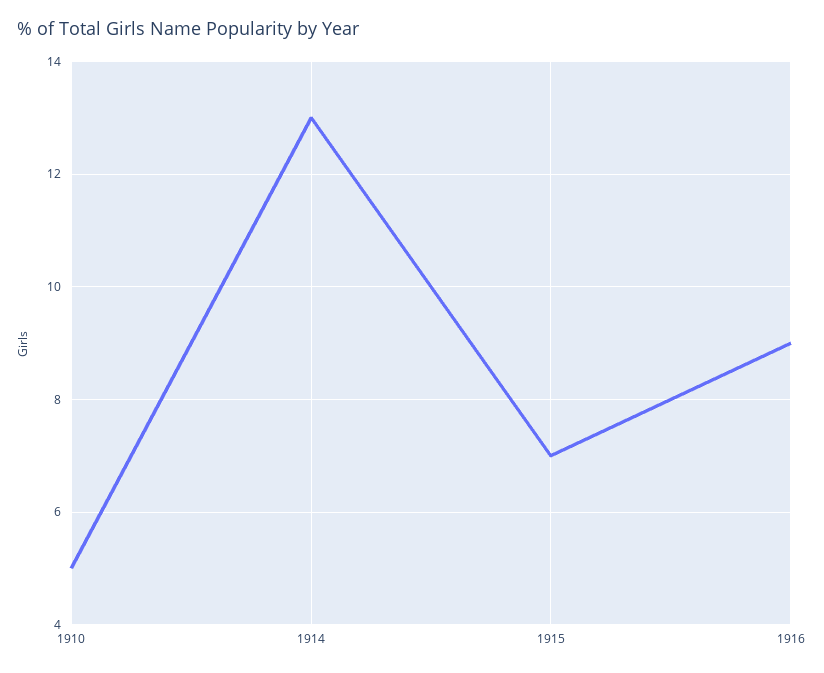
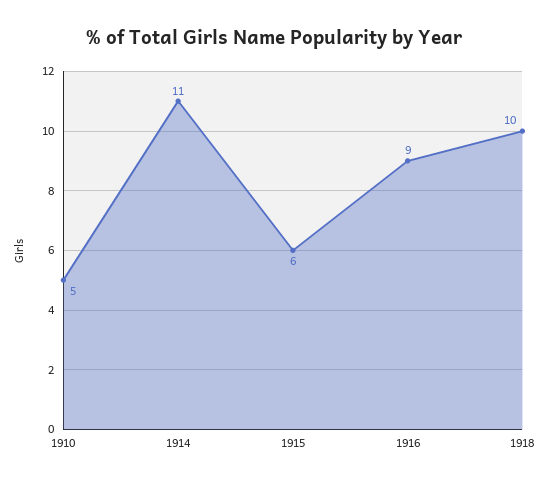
1914: 13 -> 11
1915: 7 -> 6
1918: none -> 10

